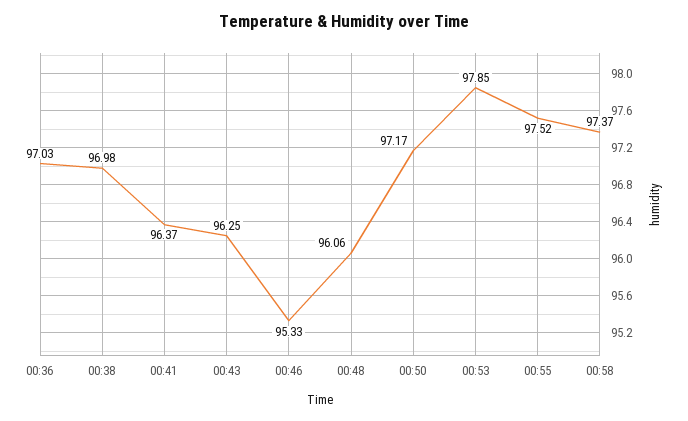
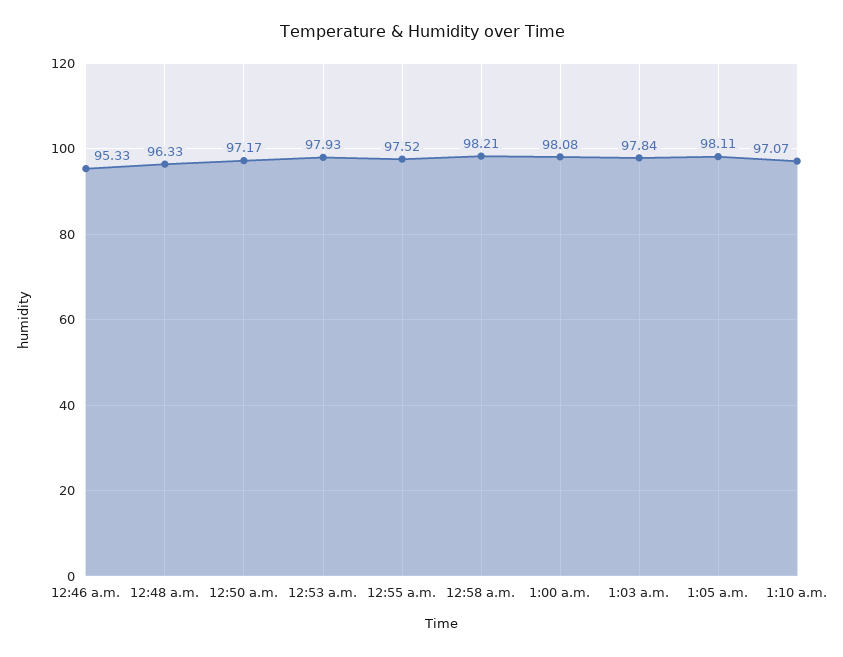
00:36: 97.03 -> none
00:38: 96.98 -> none
00:41: 96.37 -> none
00:43: 96.25 -> none
00:48: 96.06 -> 96.33
00:53: 97.85 -> 97.93
00:58: 97.37 -> 98.21
1:00 a.m.: none -> 98.08
1:03 a.m.: none -> 97.84
1:05 a.m.: none -> 98.11
1:10 a.m.: none -> 97.07

